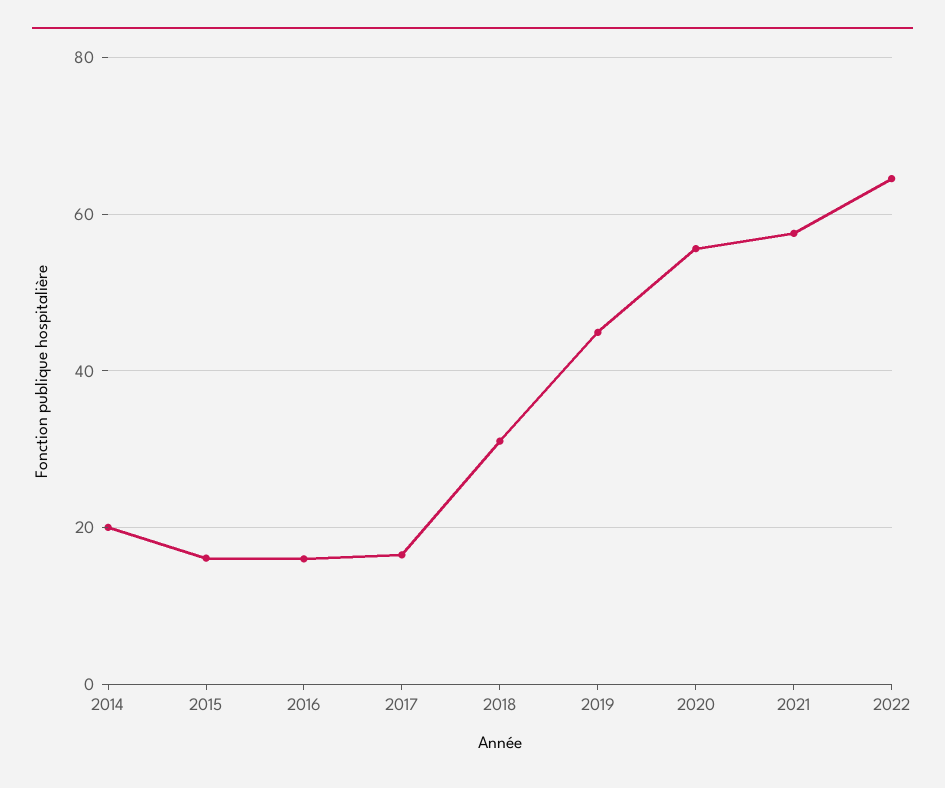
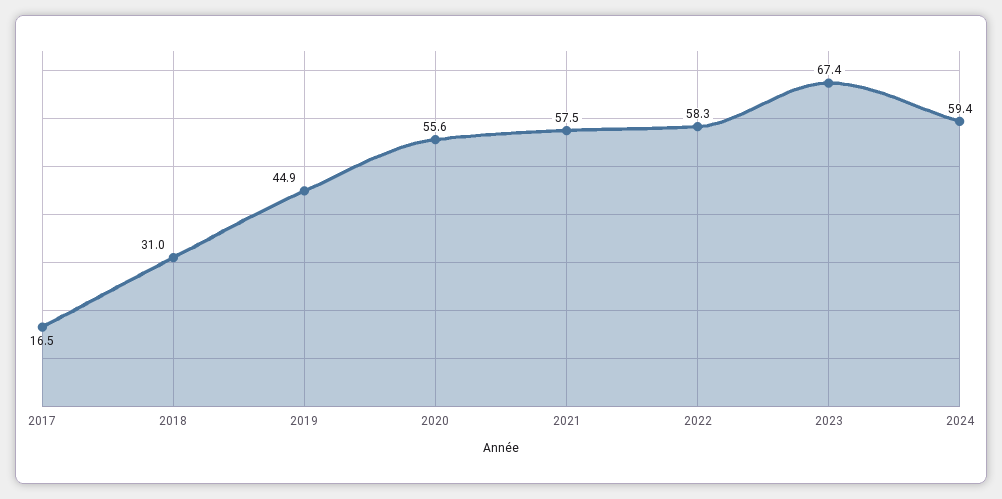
2014: 20 -> none
2015: 16 -> none
2016: 16 -> none
2022: 64 -> 58.3
2023: none -> 67.4
2024: none -> 59.4

